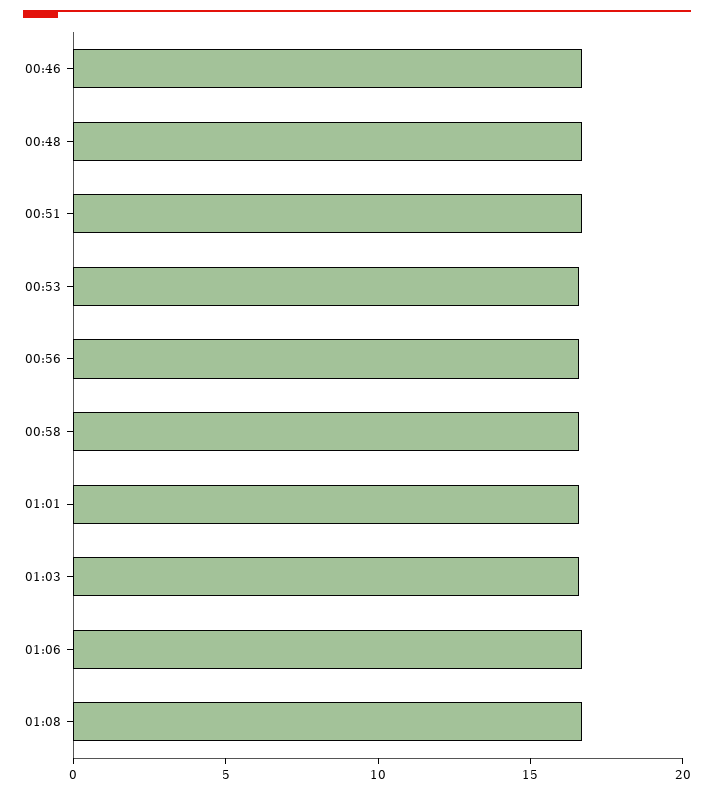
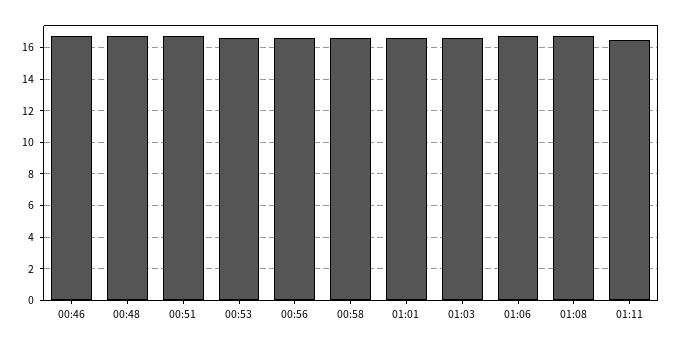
01:11: none -> 16.5

